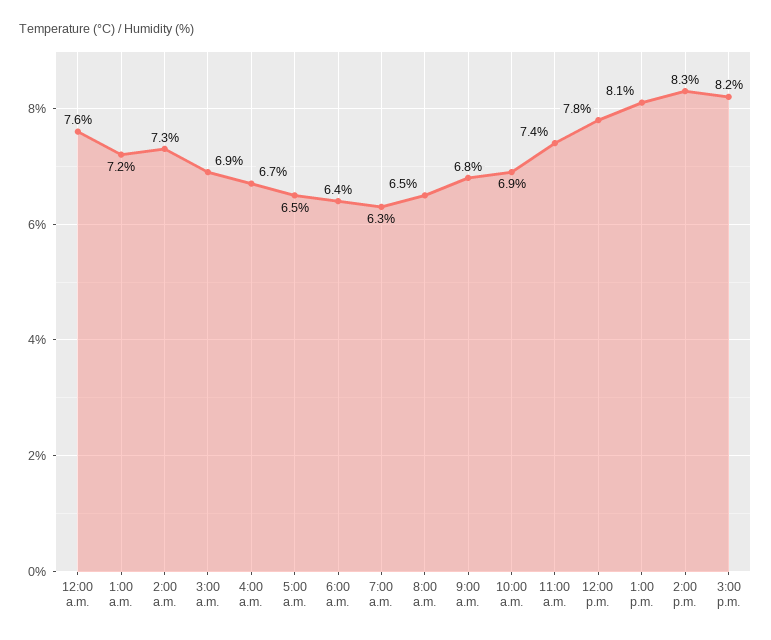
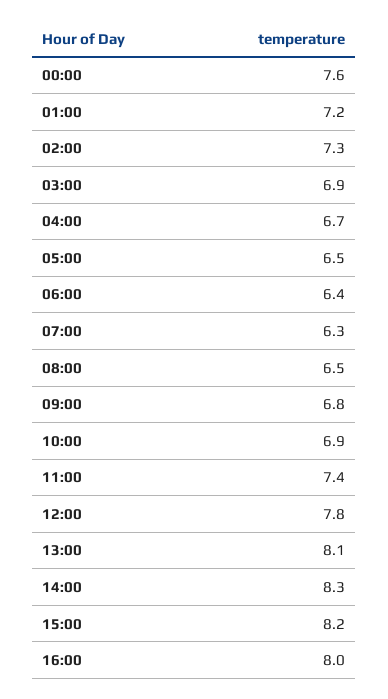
16:00: none -> 8

